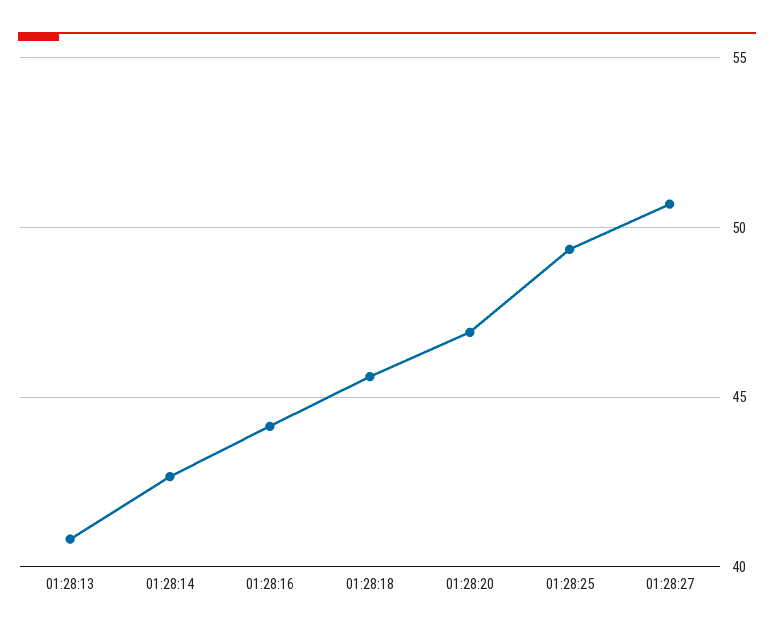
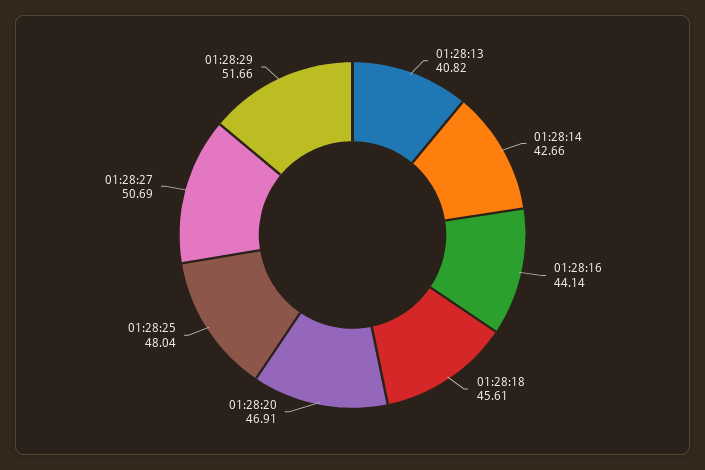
01:28:25: 49.5 -> 48.04
01:28:29: none -> 51.66

